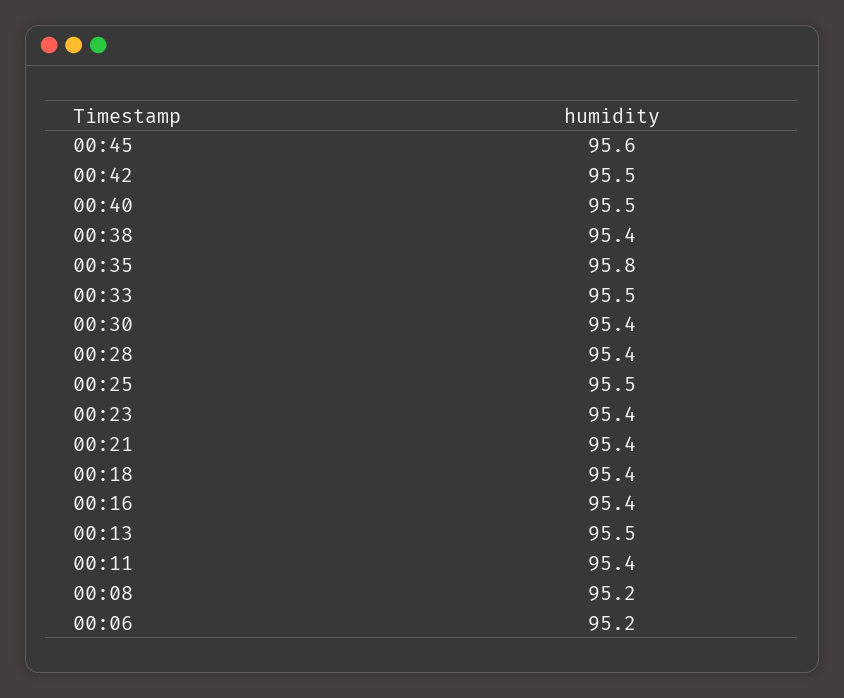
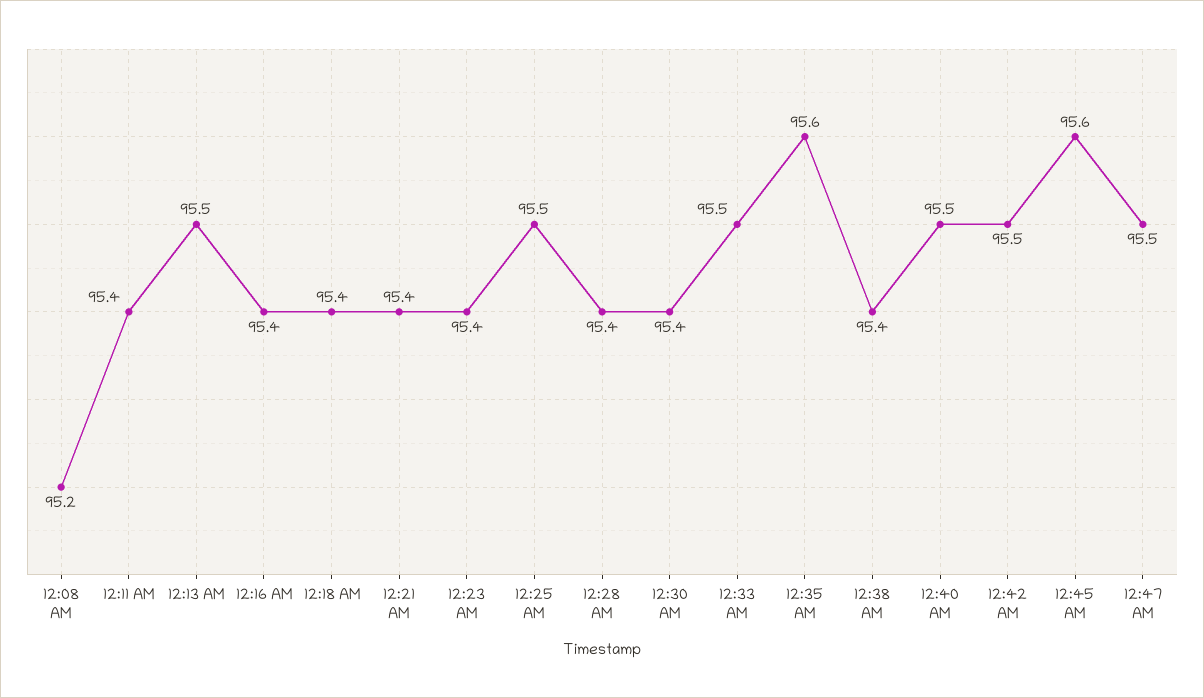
00:35: 95.8 -> 95.6
00:06: 95.2 -> none
12:47 AM: none -> 95.5

